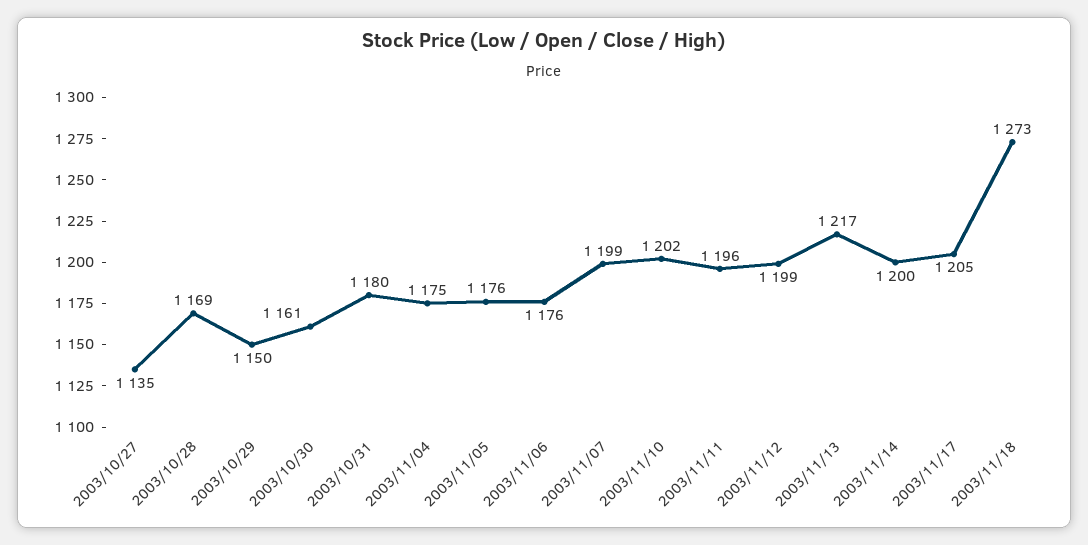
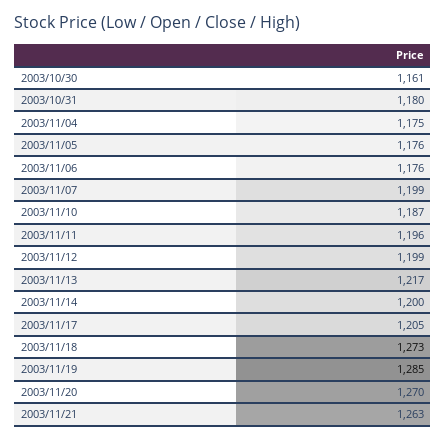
2003/10/27: 1135 -> none
2003/10/28: 1169 -> none
2003/10/29: 1150 -> none
2003/11/10: 1202 -> 1187
2003/11/19: none -> 1285
2003/11/20: none -> 1270
2003/11/21: none -> 1263

